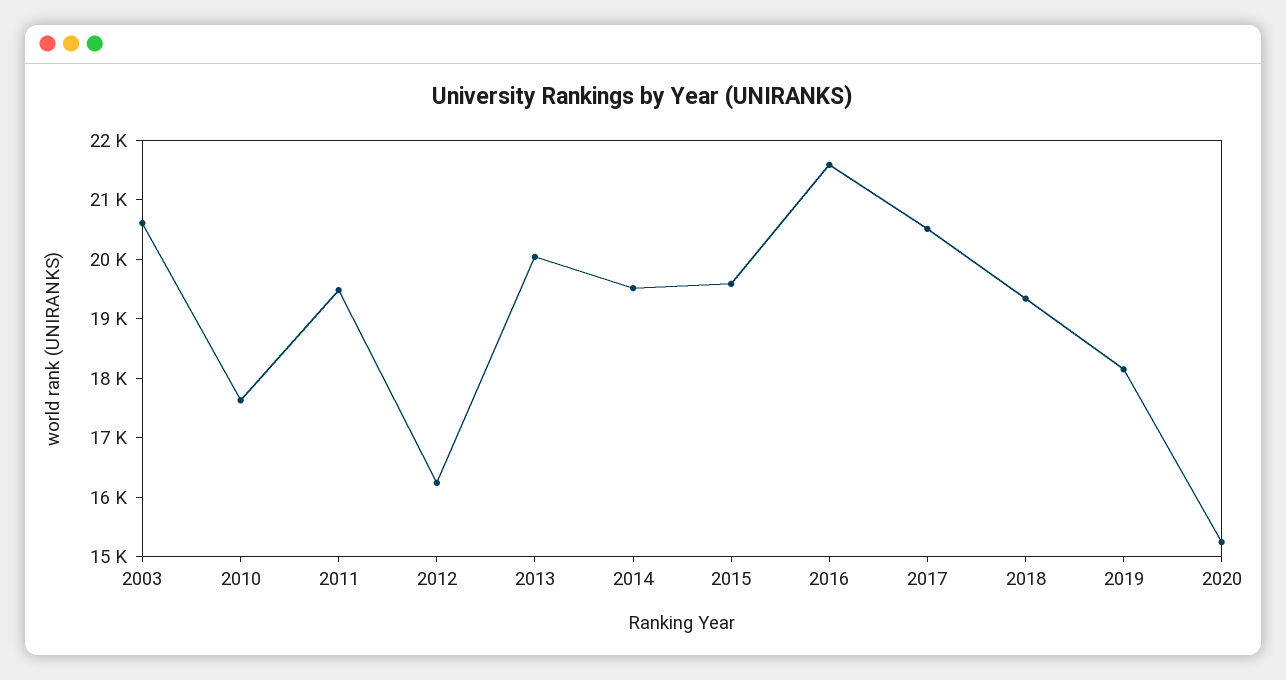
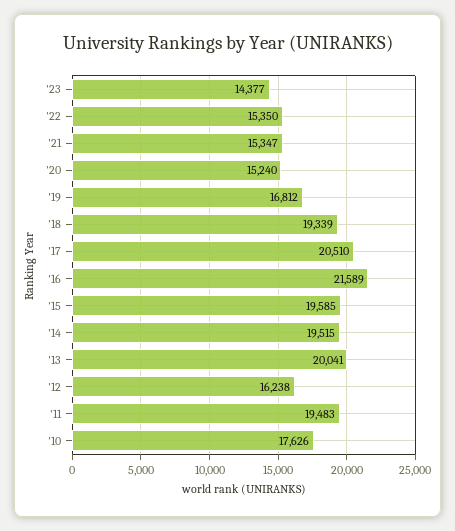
2003: 20600 -> none
2019: 18200 -> 16812
'23: none -> 14377
'22: none -> 15350
'21: none -> 15347

